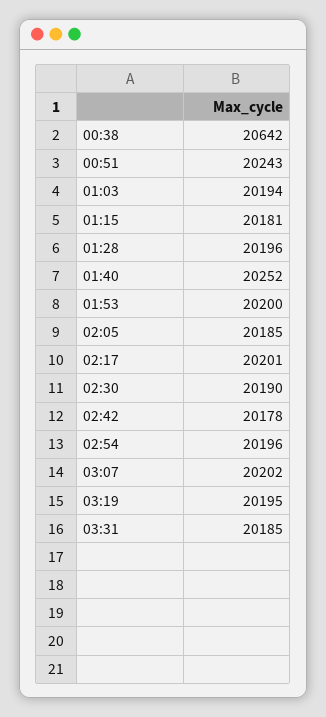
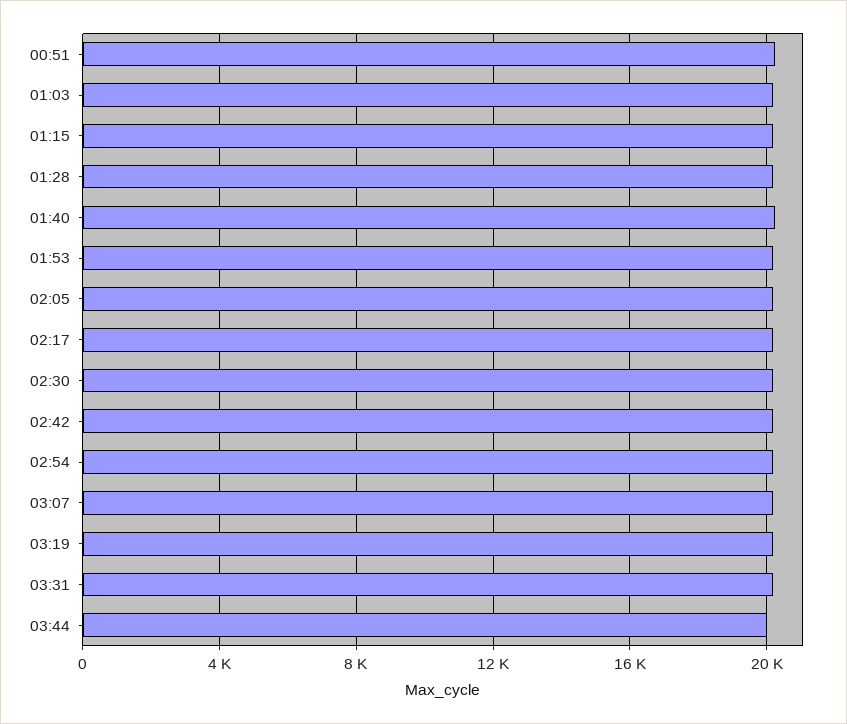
00:38: 20642 -> none
03:44: none -> 20000

